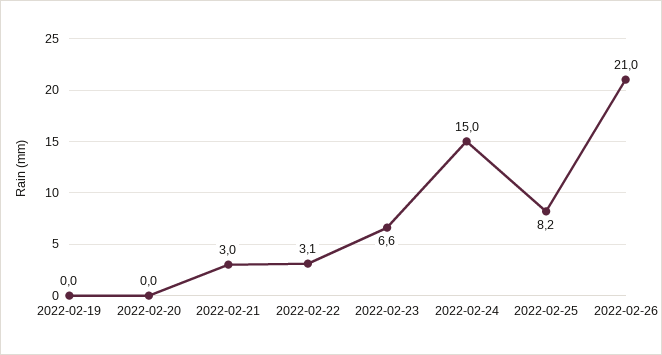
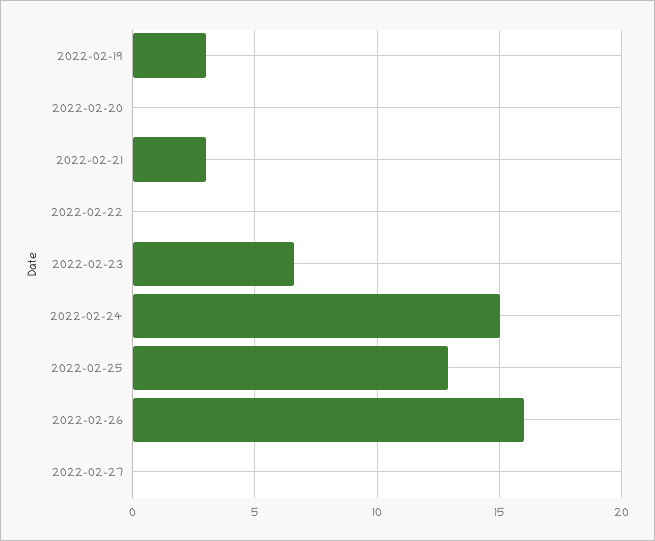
2022-02-19: 0 -> 3
2022-02-22: 3.1 -> 0
2022-02-25: 8.2 -> 13
2022-02-26: 21 -> 16
2022-02-27: none -> 0

